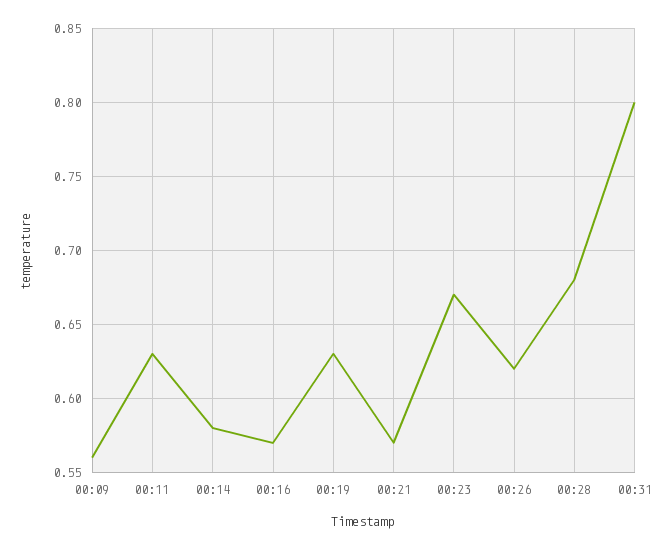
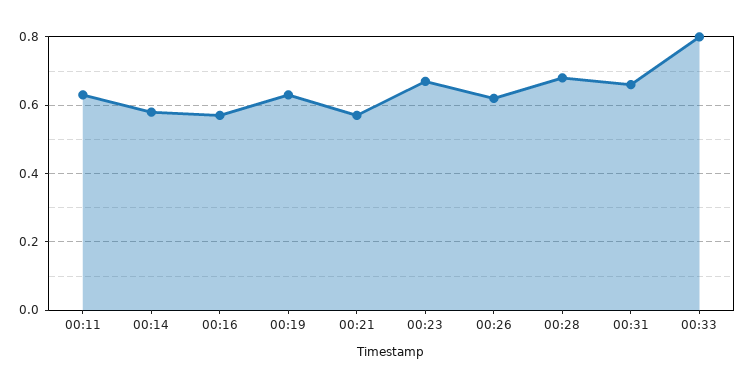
00:09: 0.56 -> none
00:31: 0.8 -> 0.65
00:33: none -> 0.8

